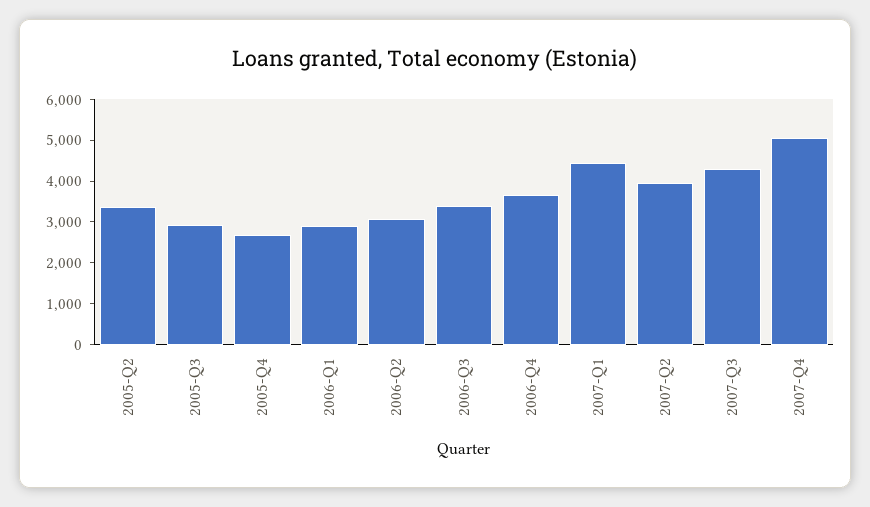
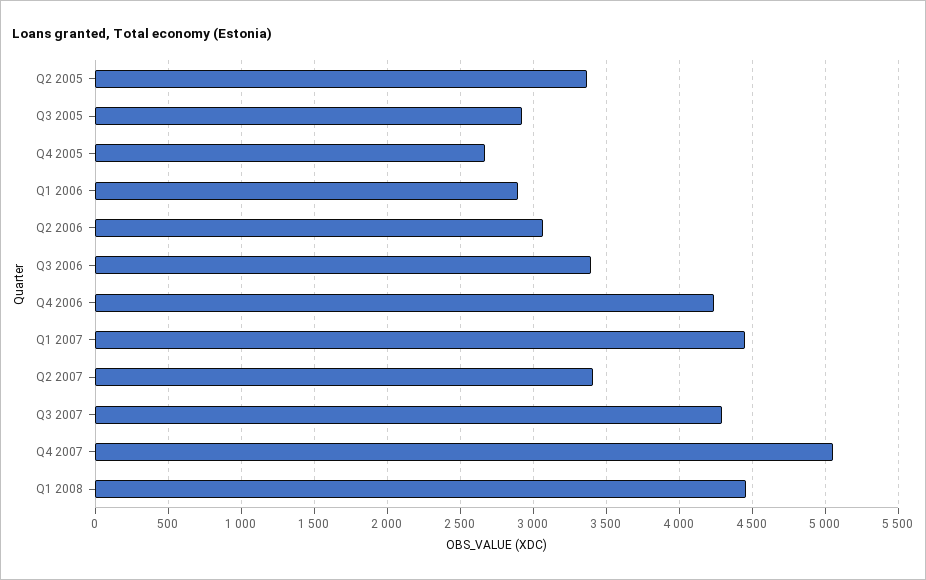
2006-Q4: 3600 -> 4250
2007-Q2: 4000 -> 3400
Q1 2008: none -> 4450

